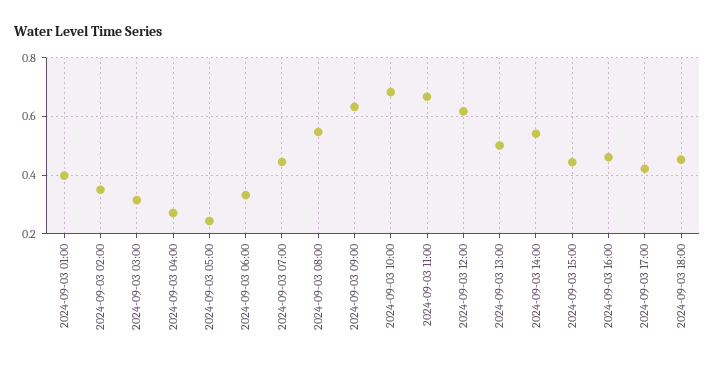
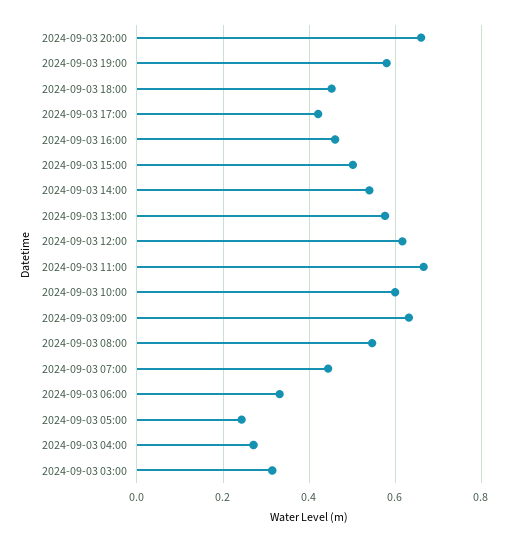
2024-09-03 01:00: 0.4 -> none
2024-09-03 02:00: 0.35 -> none
2024-09-03 10:00: 0.675 -> 0.6
2024-09-03 13:00: 0.5 -> 0.58
2024-09-03 15:00: 0.45 -> 0.5
2024-09-03 20:00: none -> 0.66
2024-09-03 19:00: none -> 0.58

